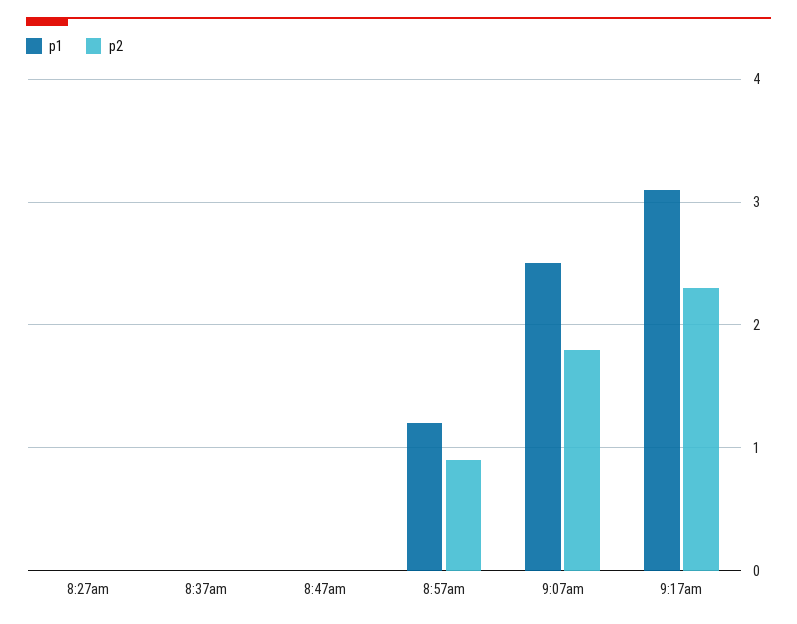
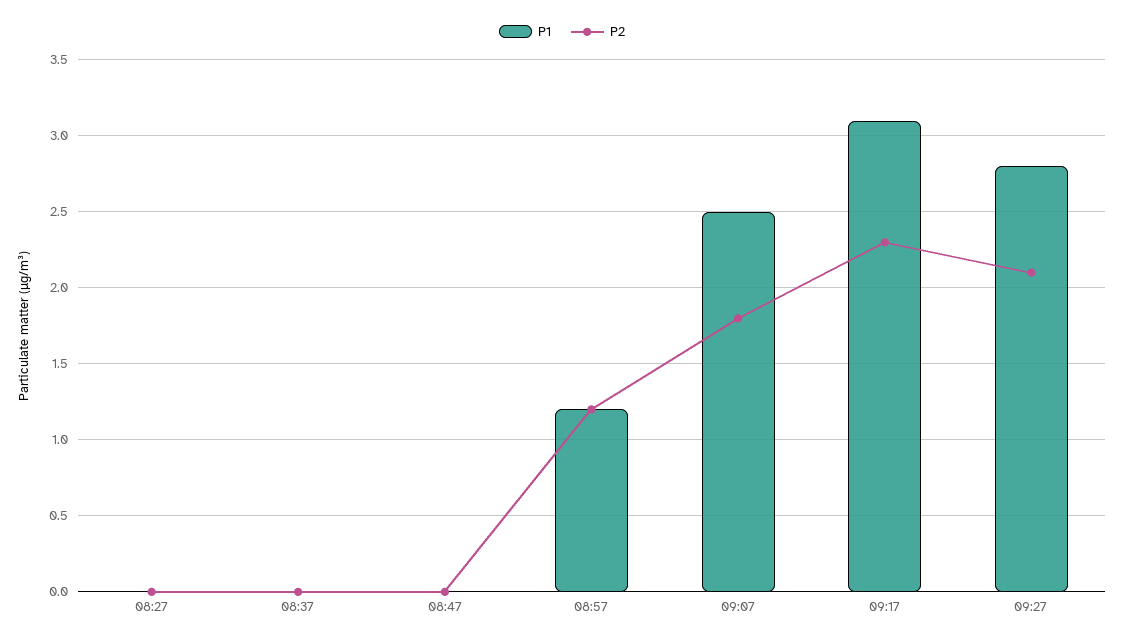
p2, 8:57am: 0.9 -> 1.2
p1, 09:27: none -> 2.8
p2, 09:27: none -> 2.1

